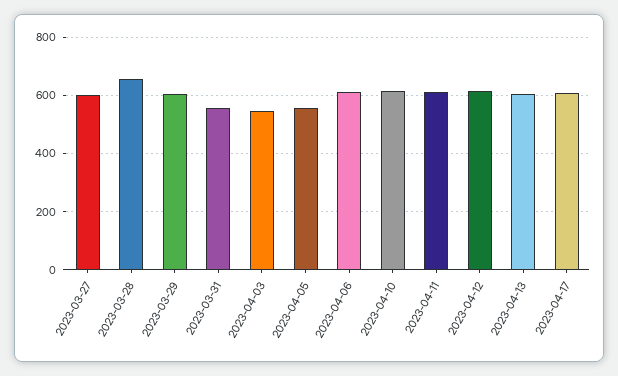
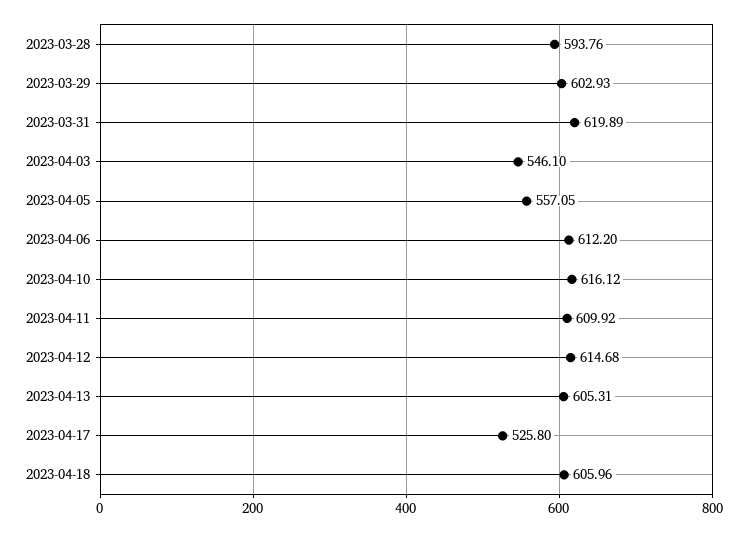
2023-03-27: 600 -> none
2023-03-28: 650 -> 593.76
2023-03-31: 550 -> 619.89
2023-04-17: 600 -> 525.8
2023-04-18: none -> 605.96

